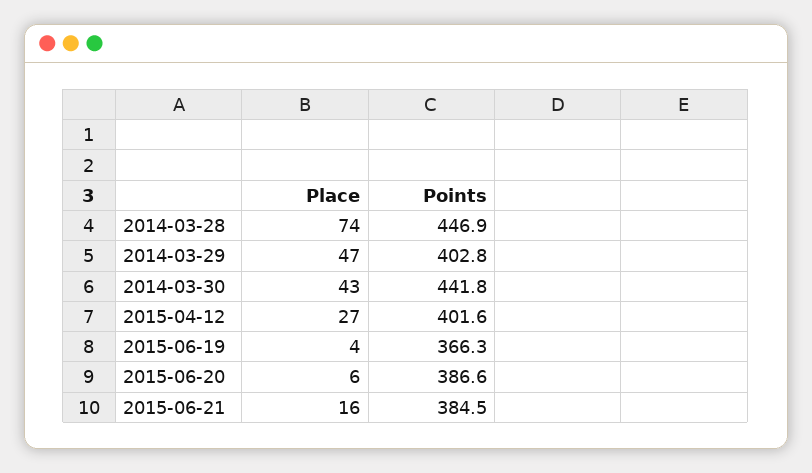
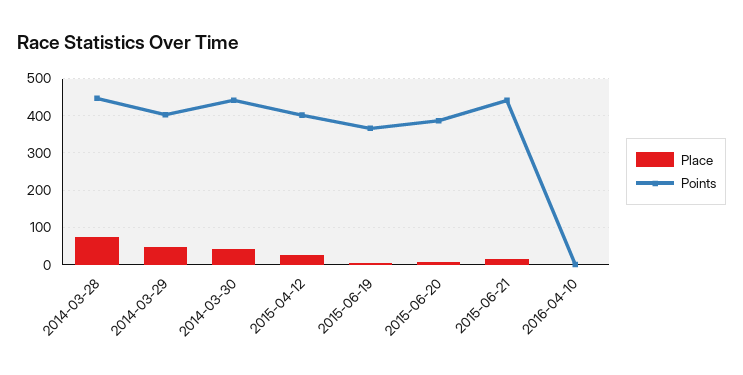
Points, 2015-06-21: 384.5 -> 440
Place, 2016-04-10: none -> 0
Points, 2016-04-10: none -> 0

